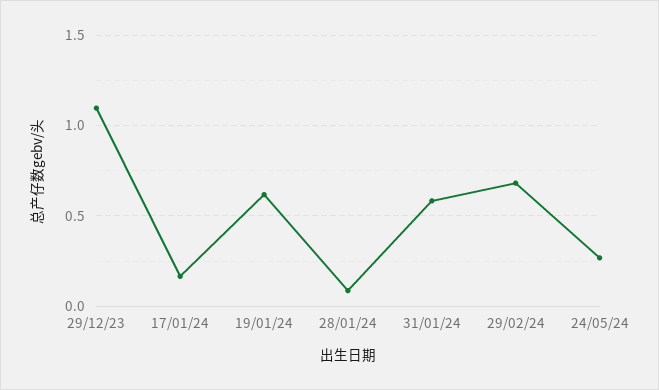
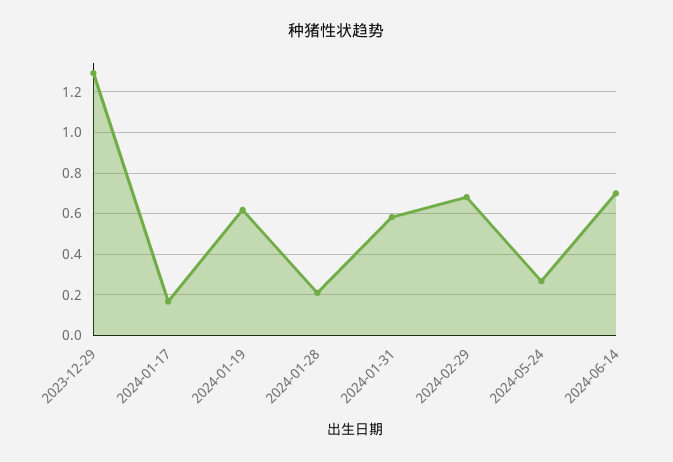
29/12/23: 1.1 -> 1.3
28/01/24: 0.1 -> 0.2
2024-06-14: none -> 0.7

